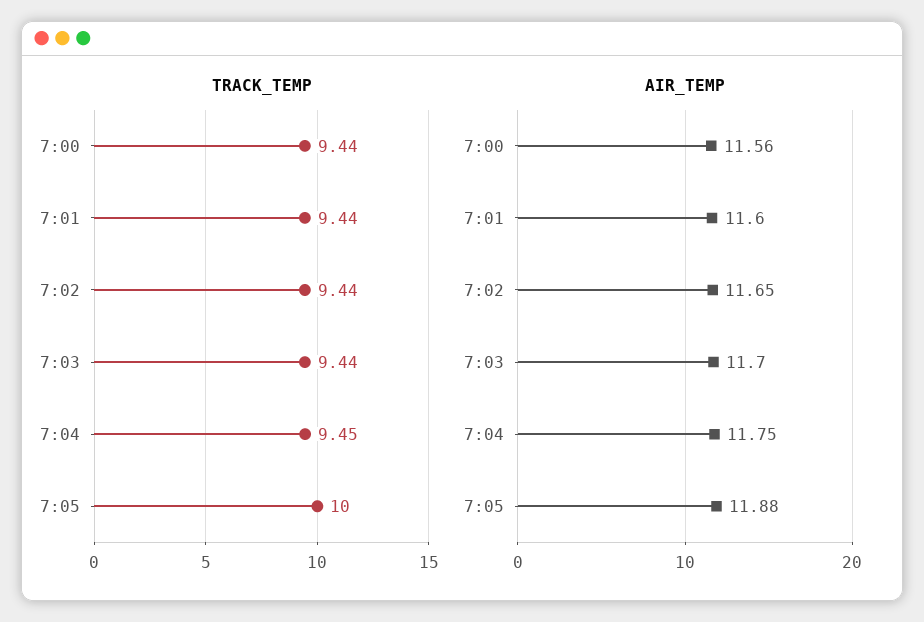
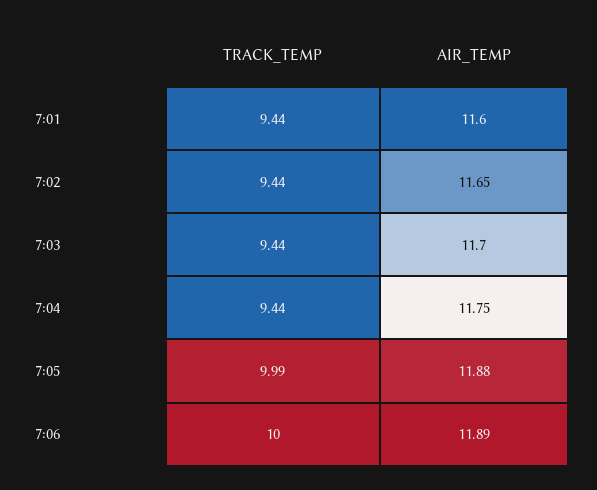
TRACK_TEMP, 7:00: 9.44 -> none
TRACK_TEMP, 7:04: 9.45 -> 9.44
TRACK_TEMP, 7:05: 10 -> 9.99
AIR_TEMP, 7:00: 11.56 -> none
TRACK_TEMP, 7:06: none -> 10
AIR_TEMP, 7:06: none -> 11.89

